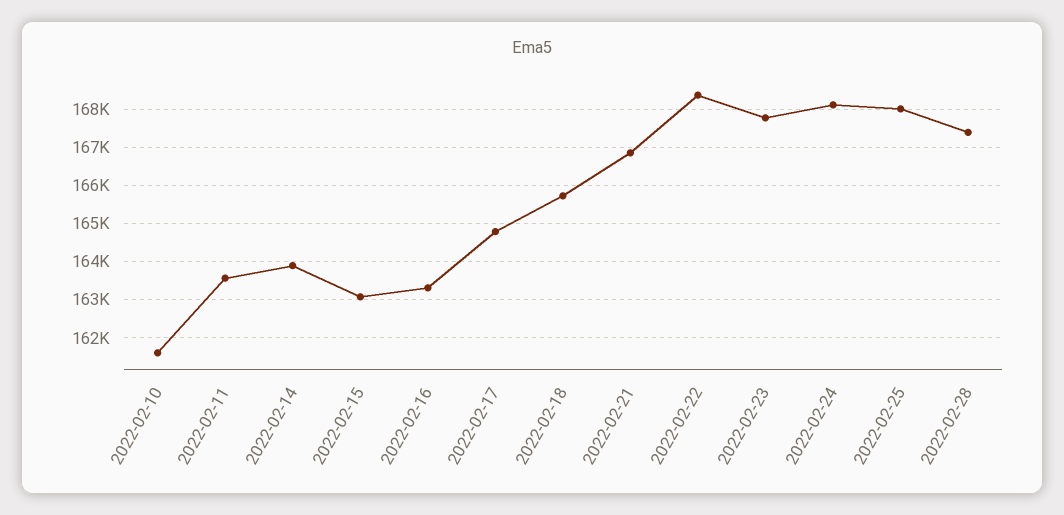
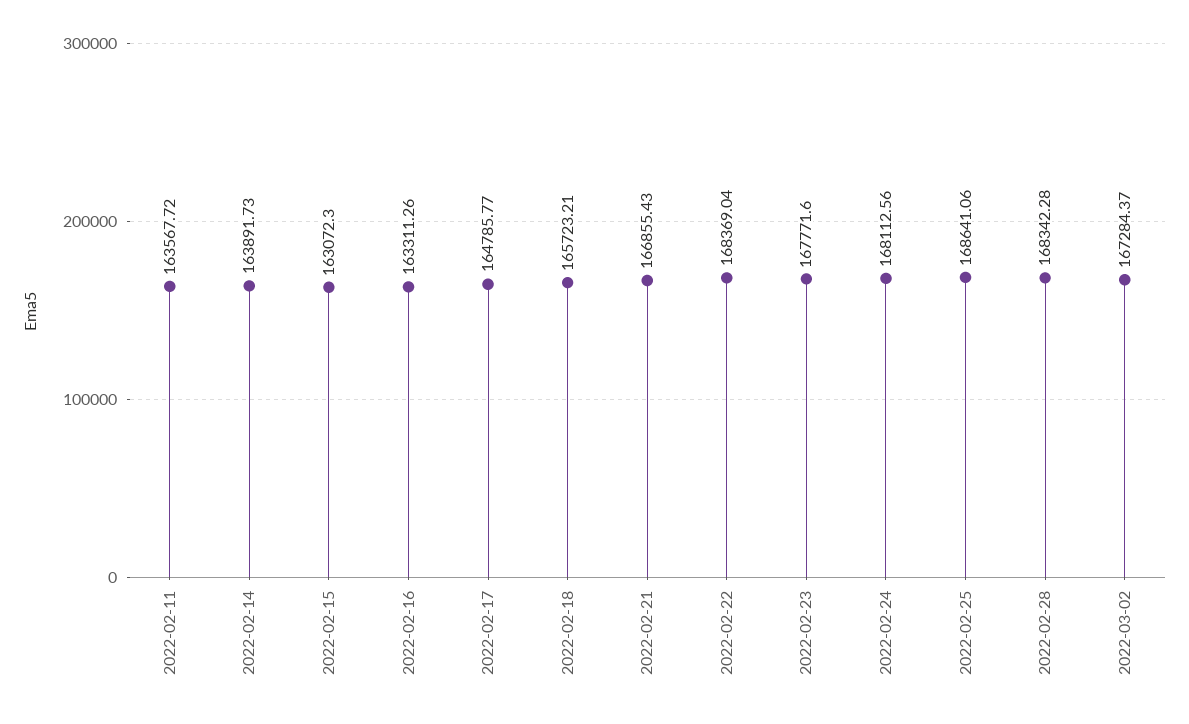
2022-02-10: 161600 -> none
2022-02-25: 168000 -> 168641.06
2022-02-28: 167400 -> 168342.28
2022-03-02: none -> 167284.37

